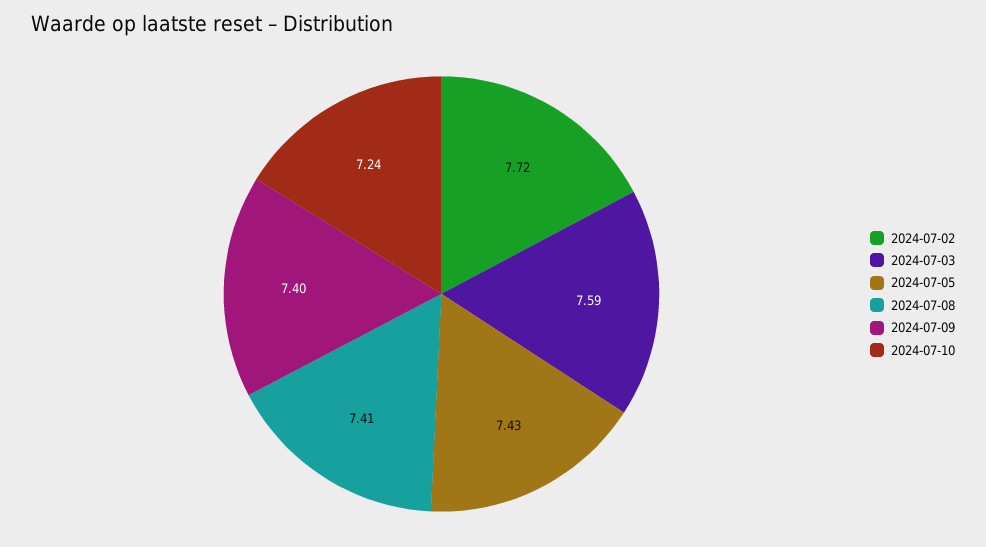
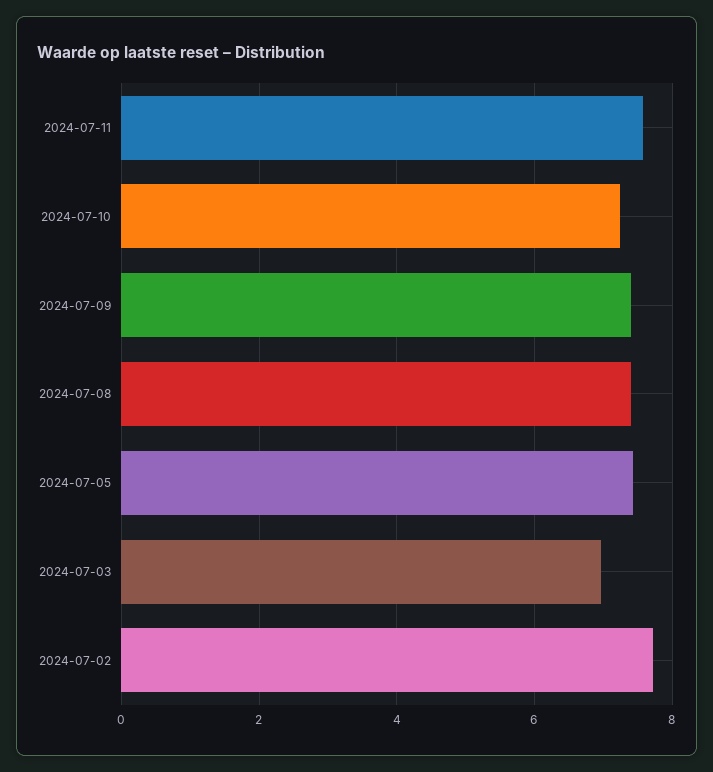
2024-07-03: 7.59 -> 7
2024-07-11: none -> 7.6

